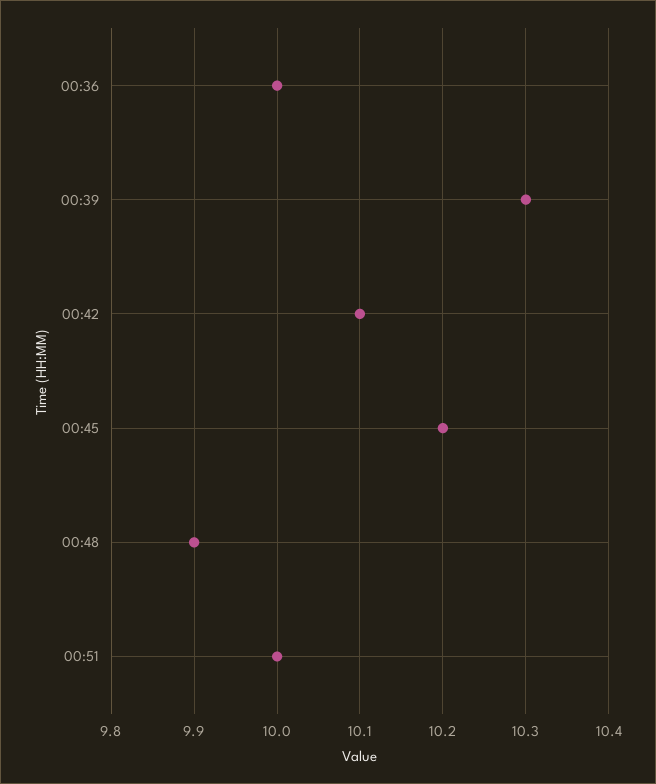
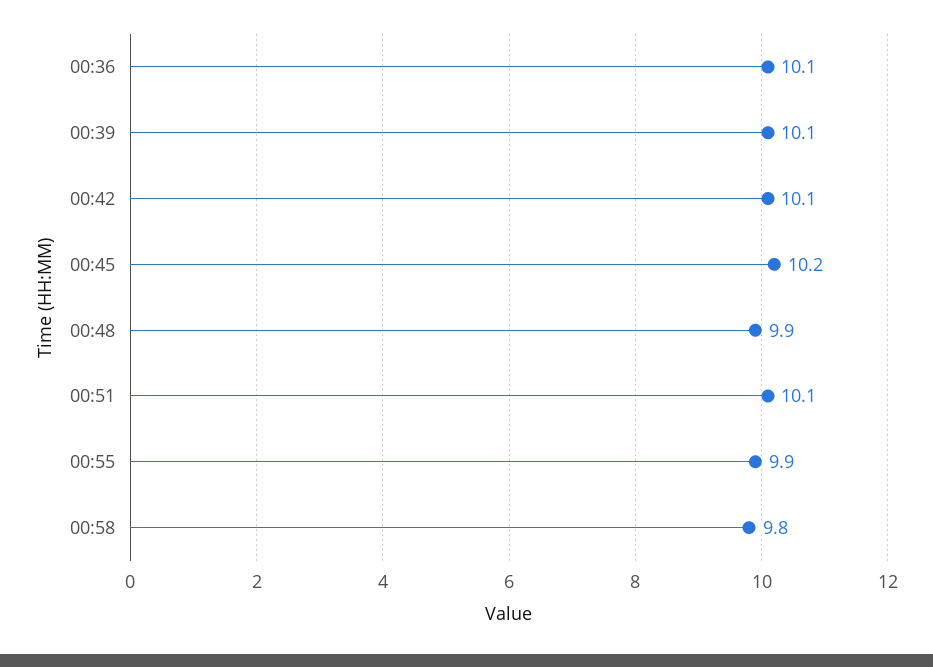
00:36: 10 -> 10.1
00:39: 10.3 -> 10.1
00:51: 10 -> 10.1
00:55: none -> 9.9
00:58: none -> 9.8

